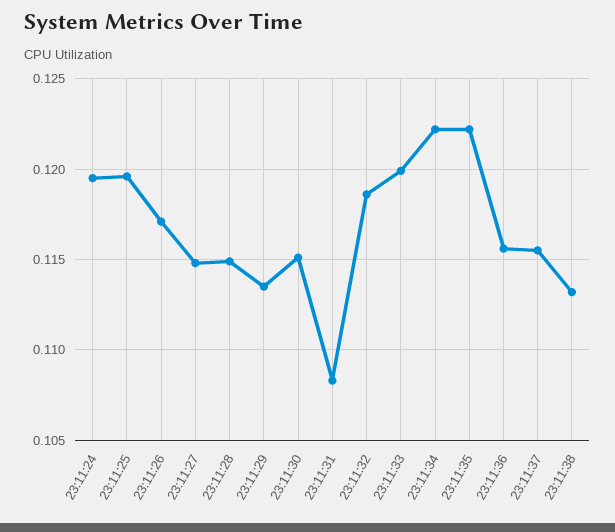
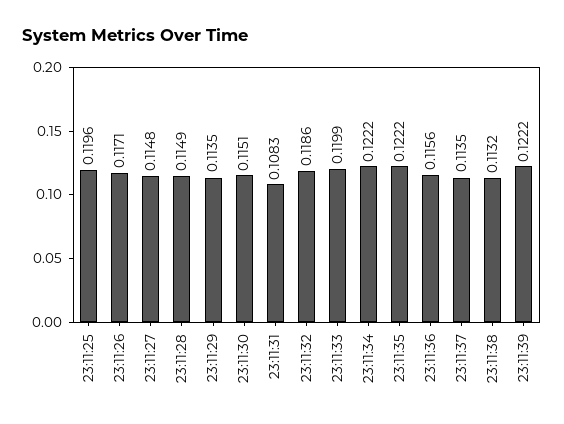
23:11:24: 0.1195 -> none
23:11:37: 0.1155 -> 0.1135
23:11:39: none -> 0.1222

